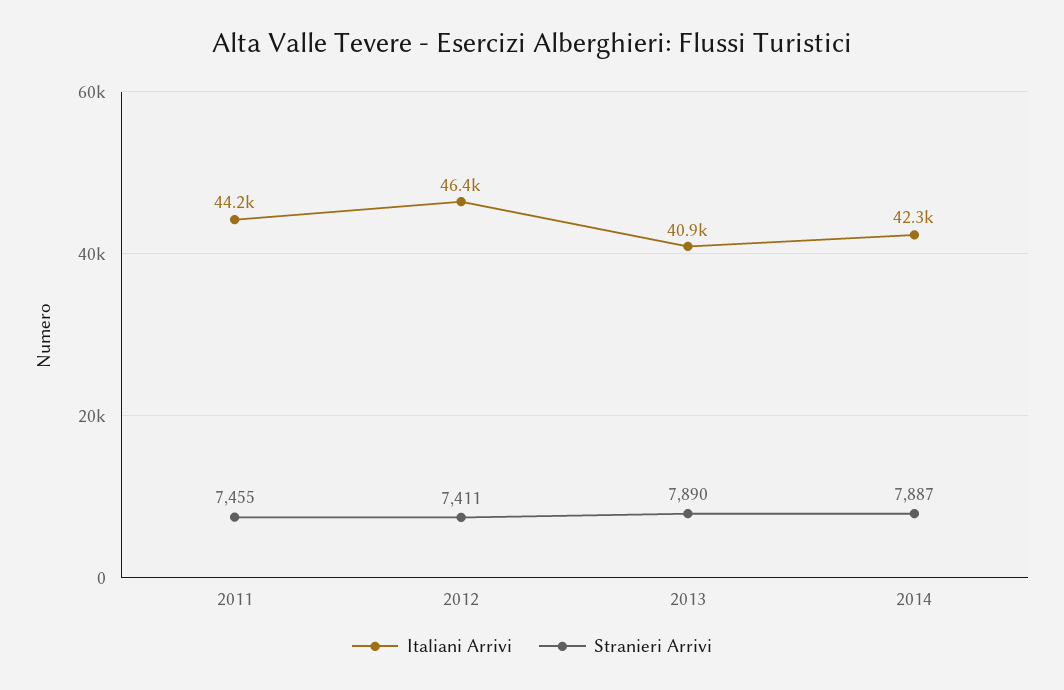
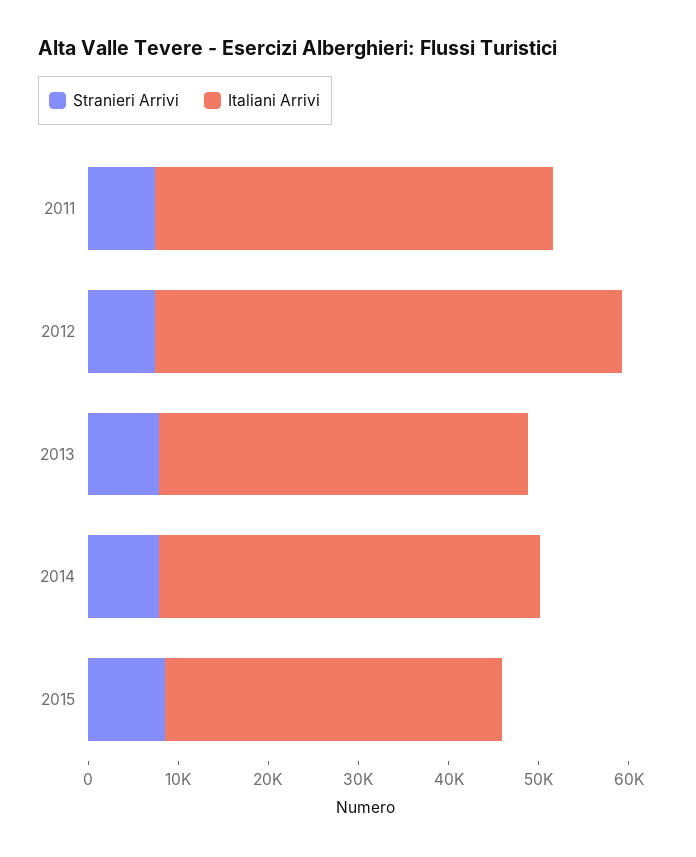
Italiani Arrivi, 2012: 46400 -> 52000
Stranieri Arrivi, 2015: none -> 8000
Italiani Arrivi, 2015: none -> 38000

